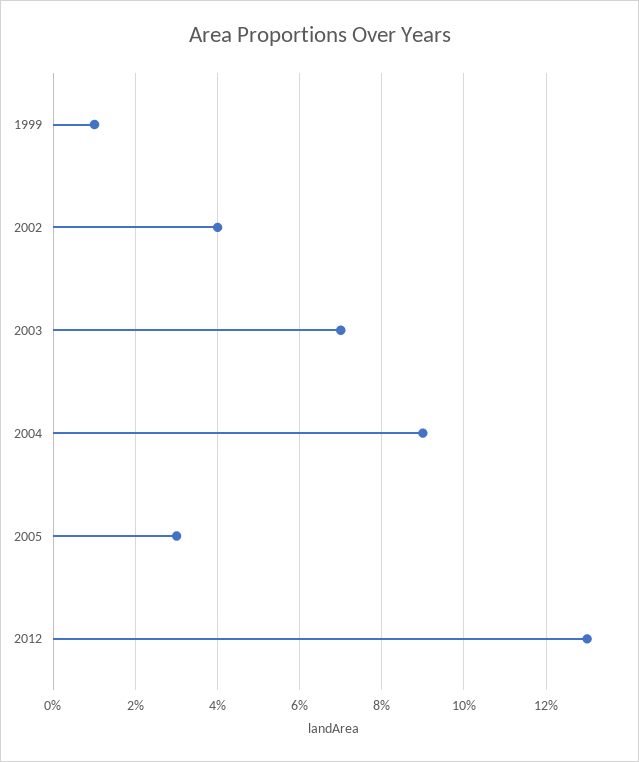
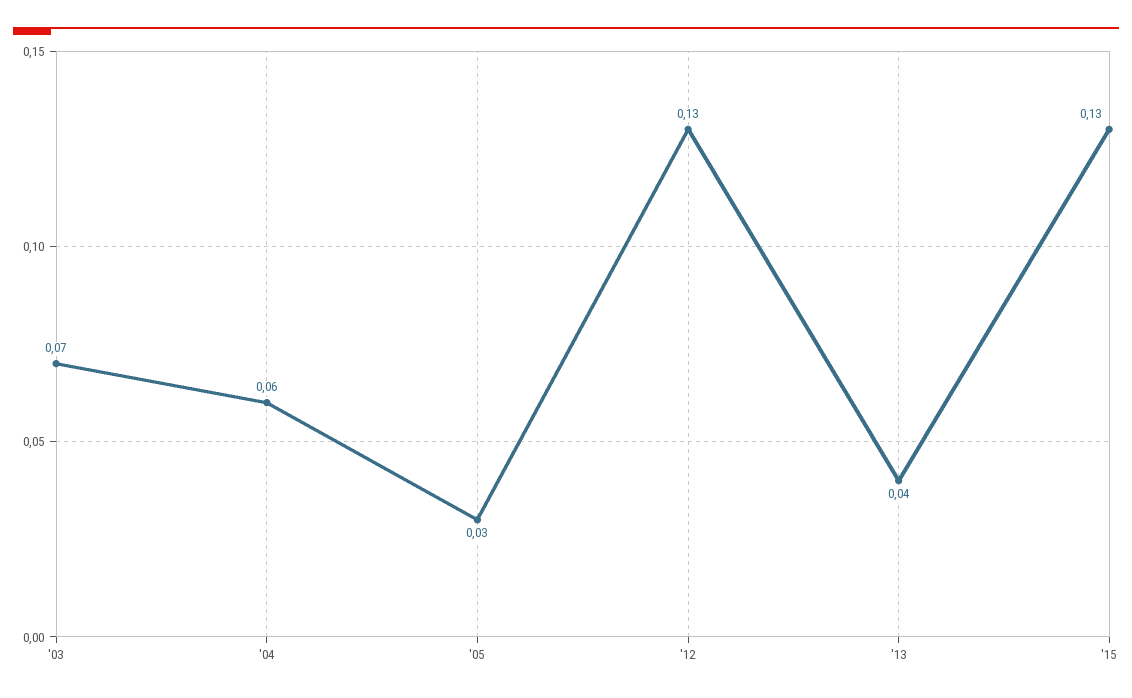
1999: 0.01 -> none
2002: 0.04 -> none
2004: 0.09 -> 0.06
'13: none -> 0.04
'15: none -> 0.13

